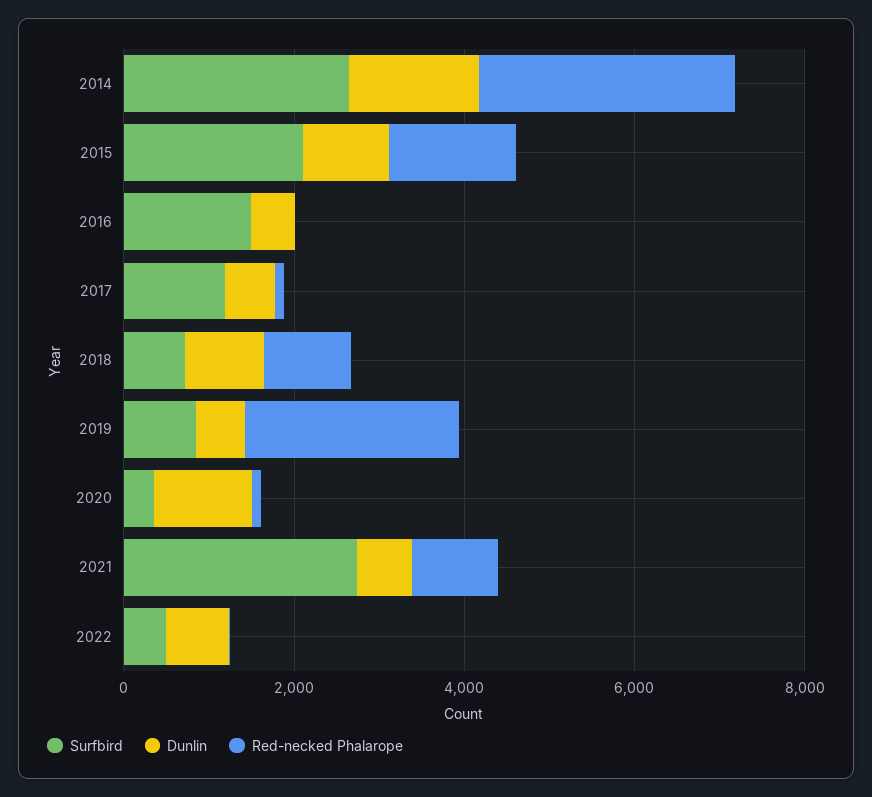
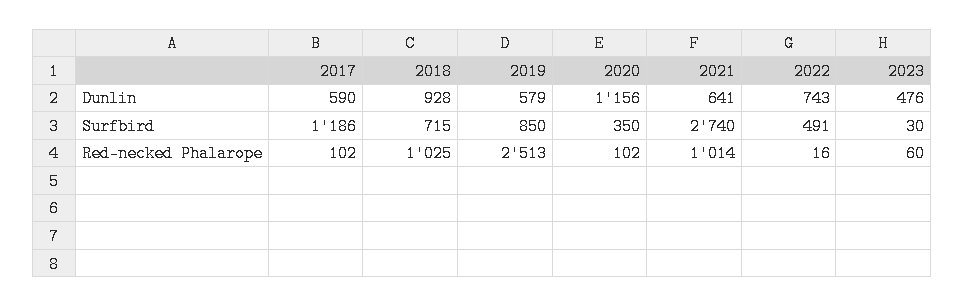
Surfbird, 2014: 2500 -> none
Dunlin, 2014: 1500 -> none
Red-necked Phalarope, 2014: 3000 -> none
Surfbird, 2015: 2000 -> none
Dunlin, 2015: 1000 -> none
Red-necked Phalarope, 2015: 1500 -> none
Surfbird, 2016: 1500 -> none
Dunlin, 2016: 500 -> none
Red-necked Phalarope, 2016: 0 -> none
Dunlin, 2023: none -> 476
Surfbird, 2023: none -> 30
Red-necked Phalarope, 2023: none -> 60

